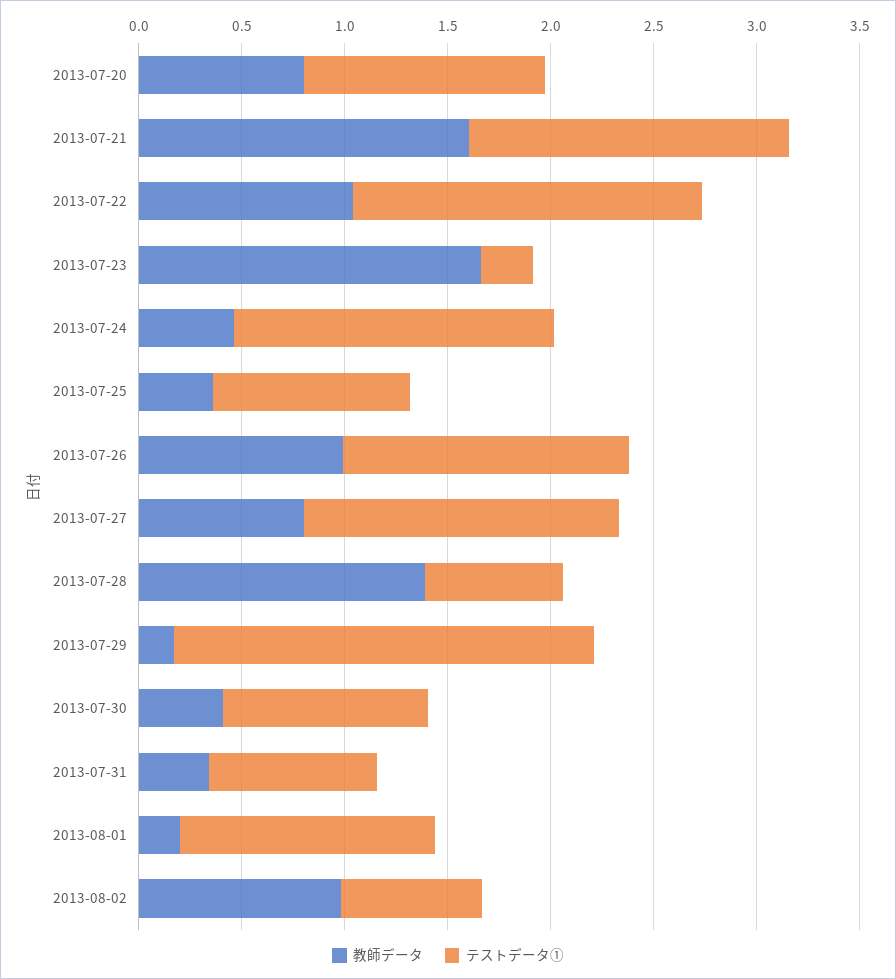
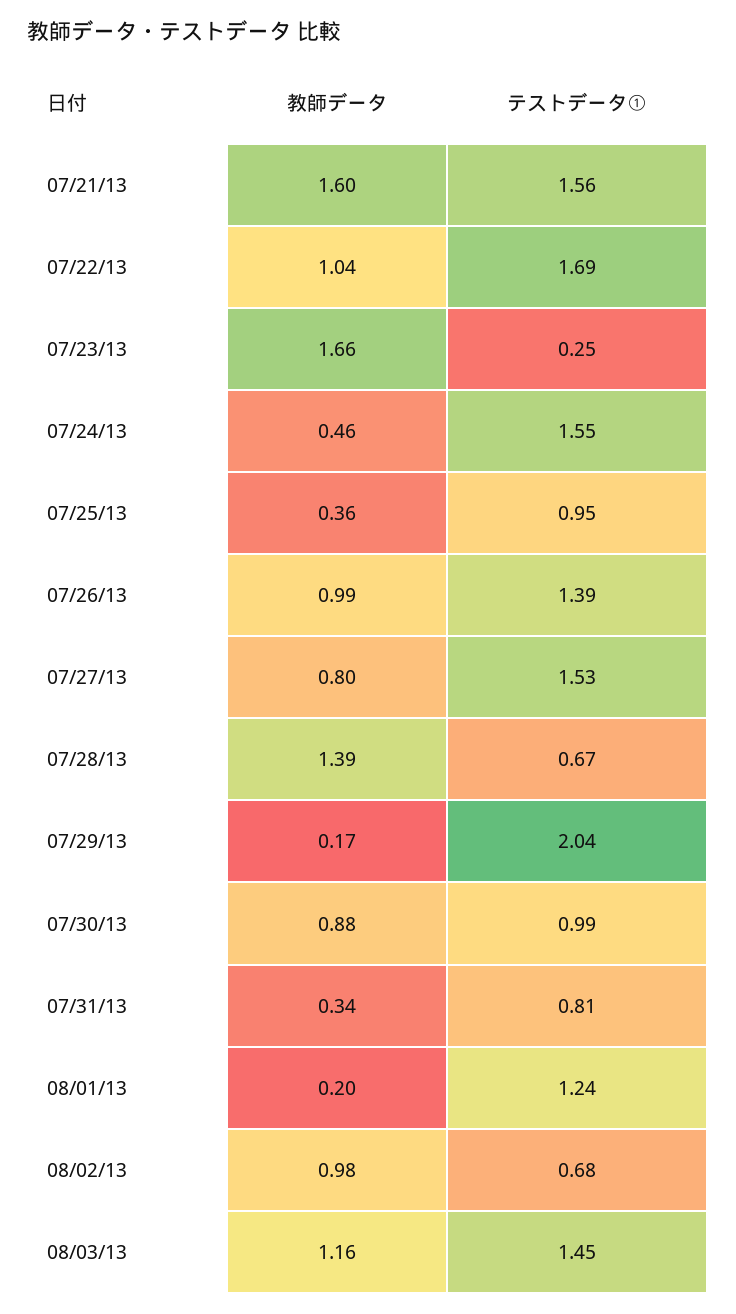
教師データ, 2013-07-20: 0.8 -> none
テストデータ①, 2013-07-20: 1.2 -> none
教師データ, 2013-07-30: 0.4 -> 0.88
教師データ, 08/03/13: none -> 1.16
テストデータ①, 08/03/13: none -> 1.45

